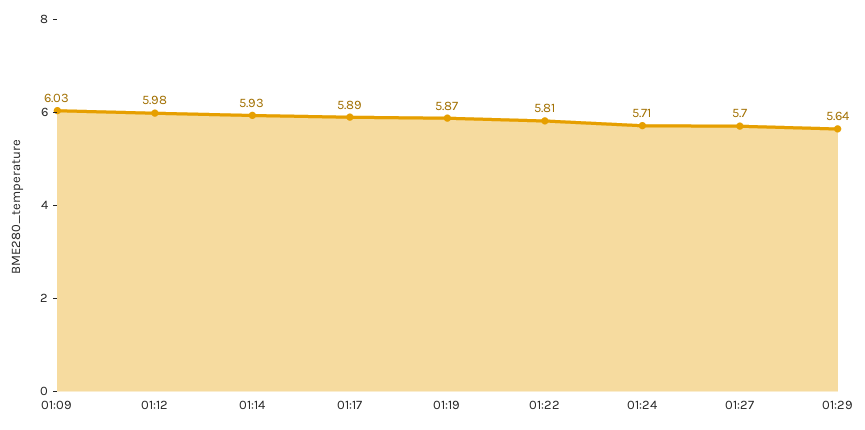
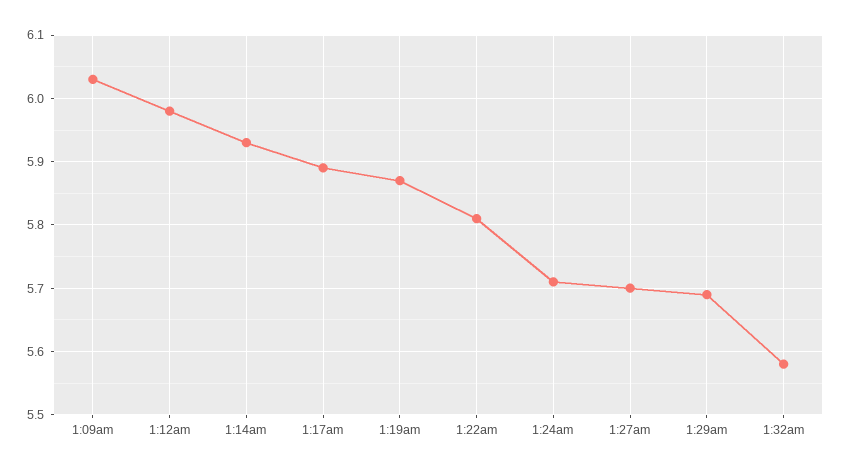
01:29: 5.64 -> 5.69
1:32am: none -> 5.58

